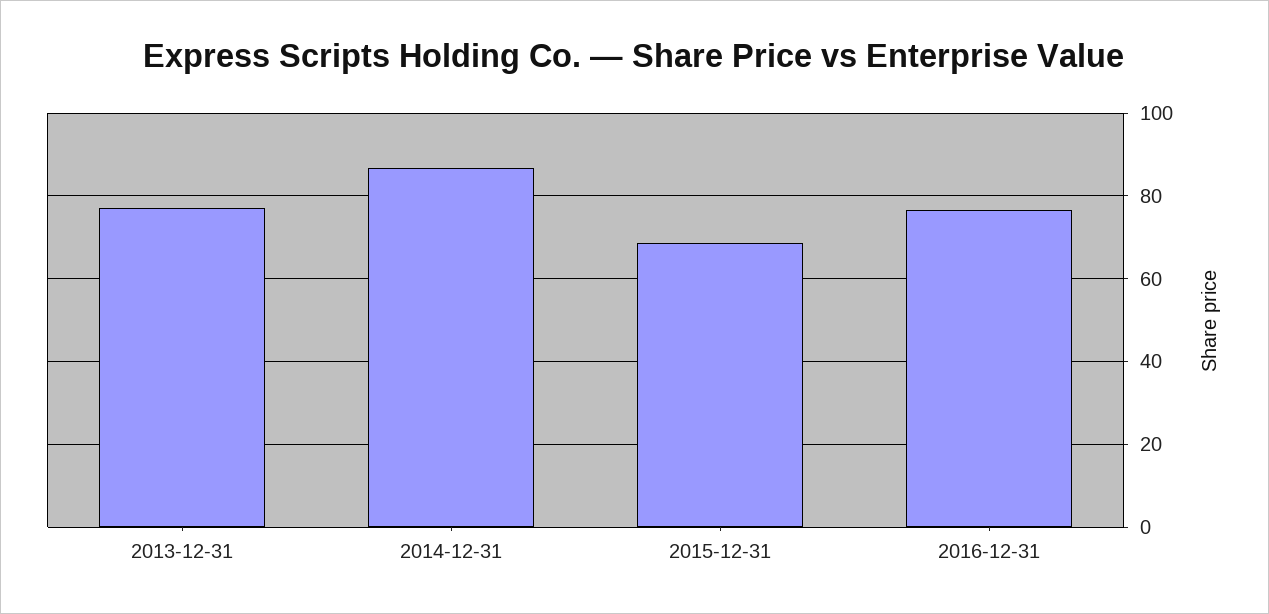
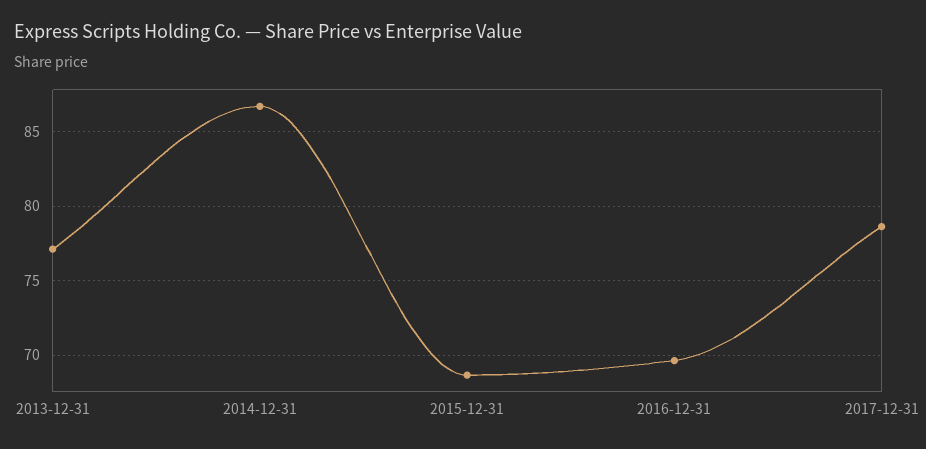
2016-12-31: 76 -> 69.5
2017-12-31: none -> 78.5

